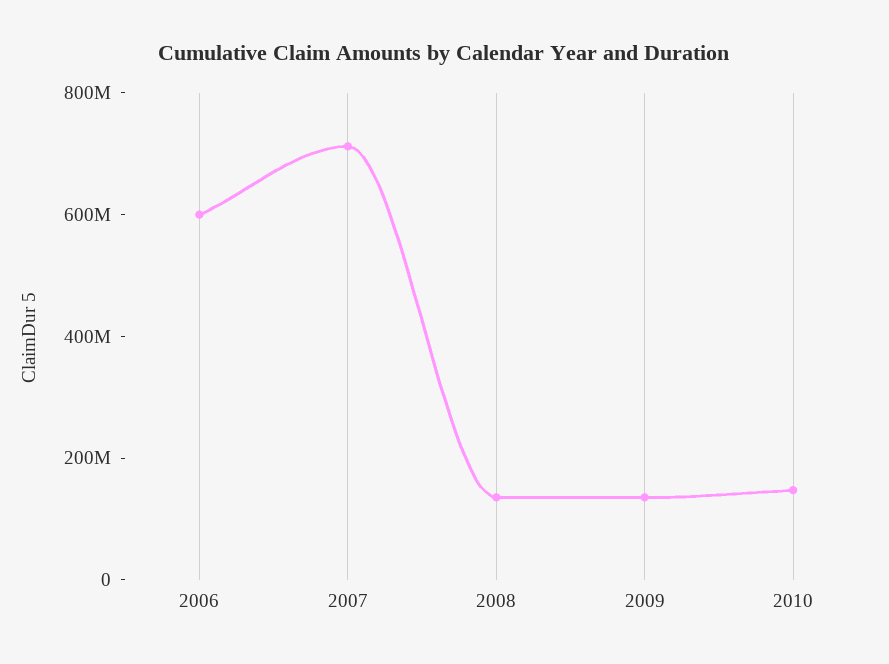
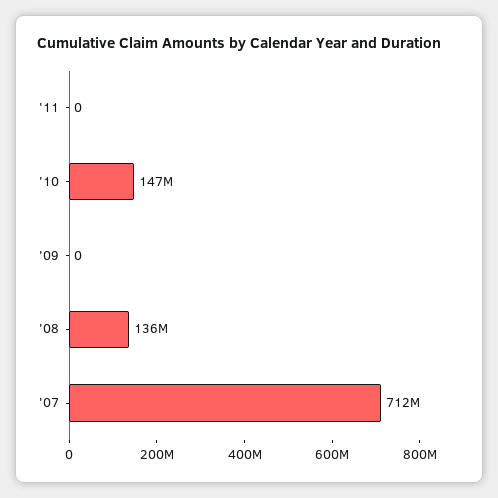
2006: 600000000 -> none
2009: 150000000 -> 0
'11: none -> 0

